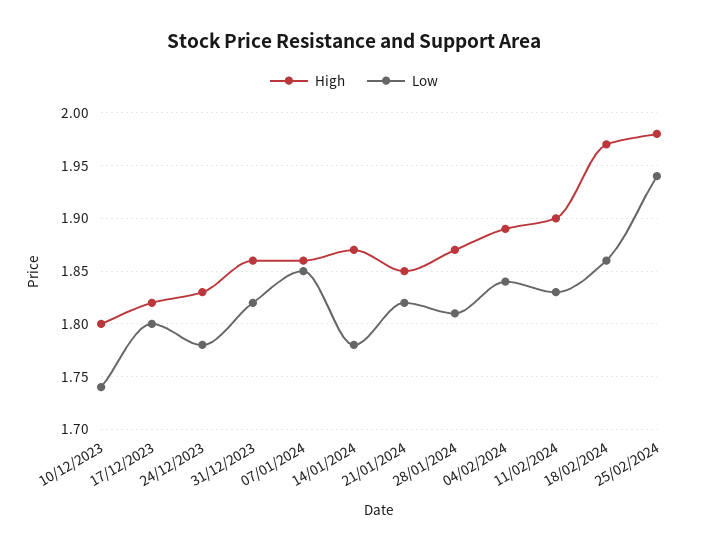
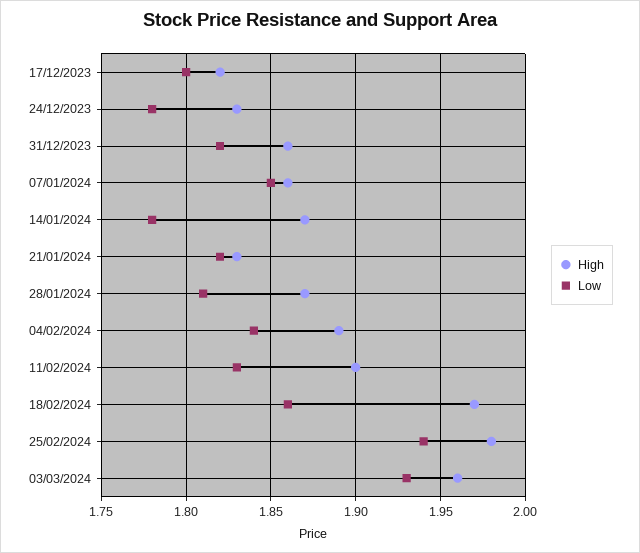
High, 10/12/2023: 1.8 -> none
Low, 10/12/2023: 1.74 -> none
High, 21/01/2024: 1.85 -> 1.83
High, 03/03/2024: none -> 1.96
Low, 03/03/2024: none -> 1.93

